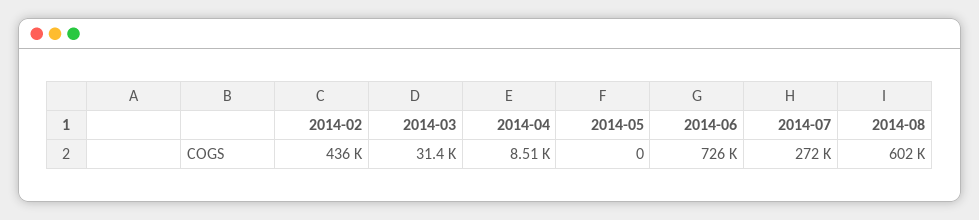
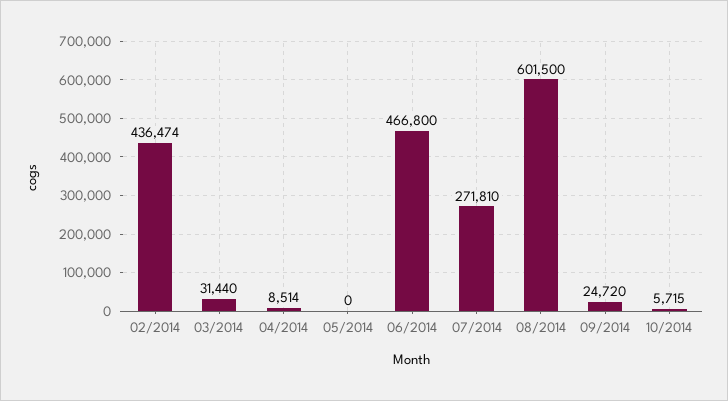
2014-06: 726000 -> 466800
09/2014: none -> 24720
10/2014: none -> 5715

